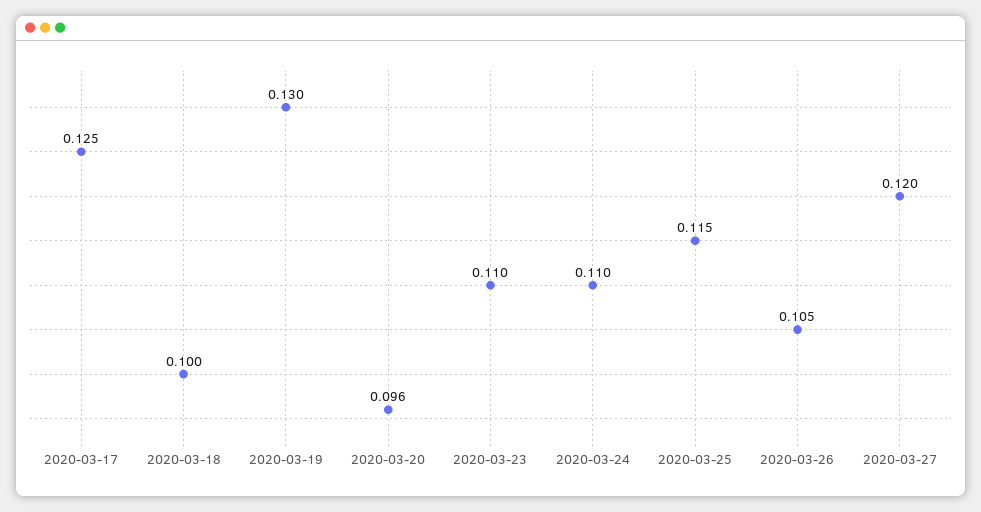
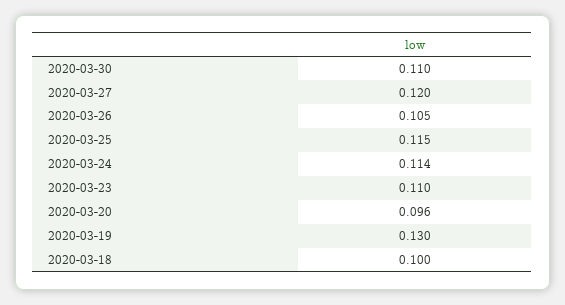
2020-03-17: 0.125 -> none
2020-03-24: 0.11 -> 0.114
2020-03-30: none -> 0.11

